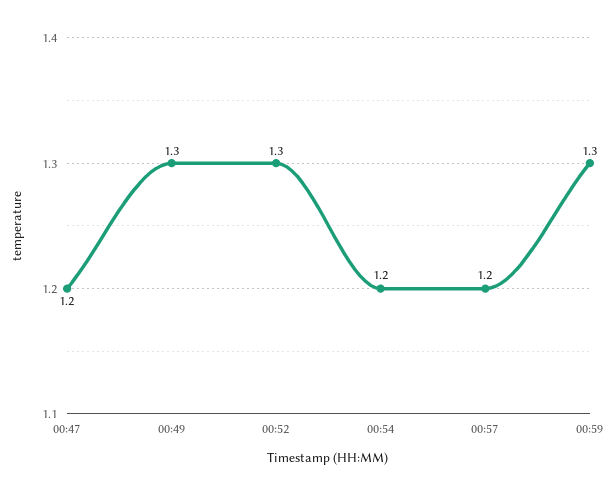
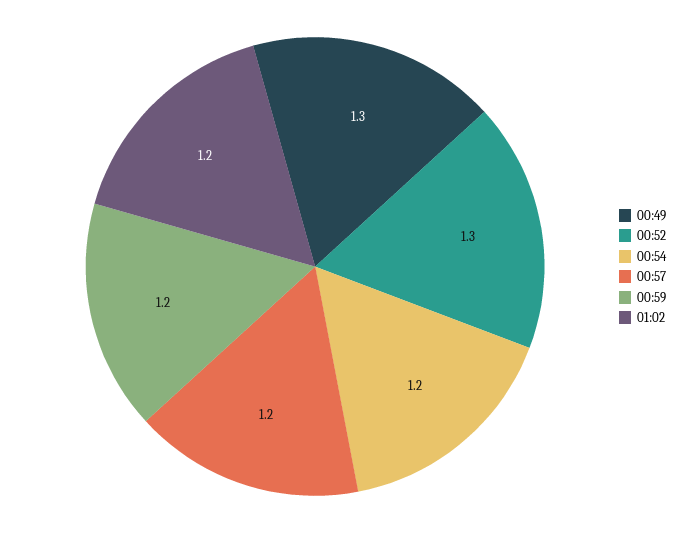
00:47: 1.2 -> none
00:59: 1.3 -> 1.2
01:02: none -> 1.2

